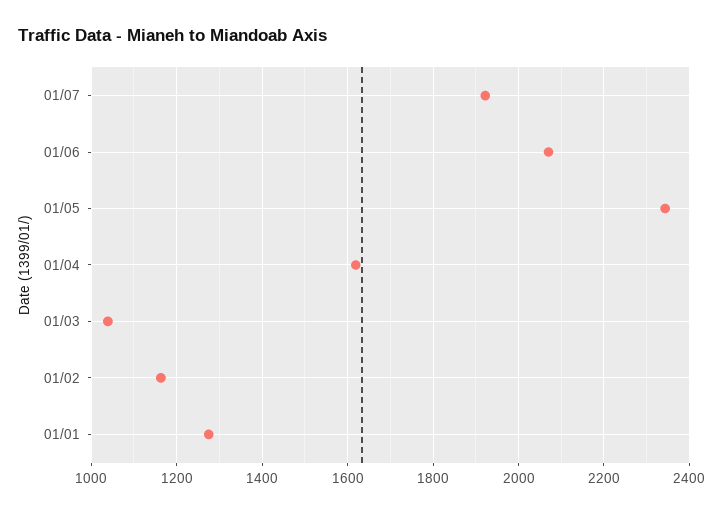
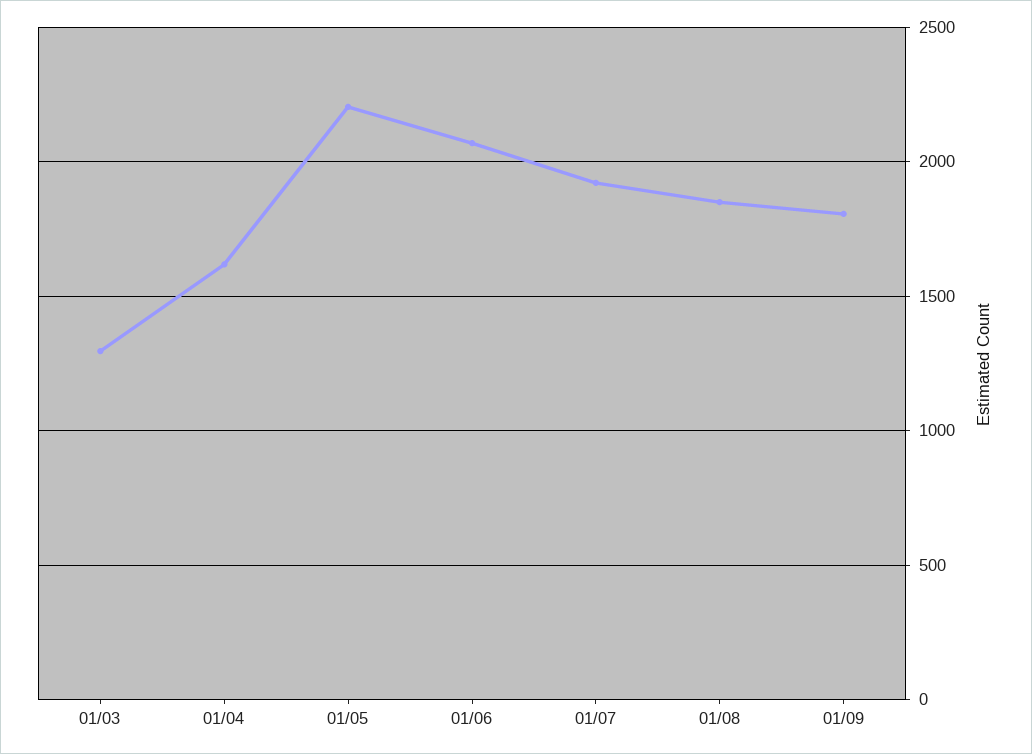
01/05: 2340 -> 2200
01/03: 1040 -> 1300
01/02: 1160 -> none
01/01: 1280 -> none
01/08: none -> 1850
01/09: none -> 1800

